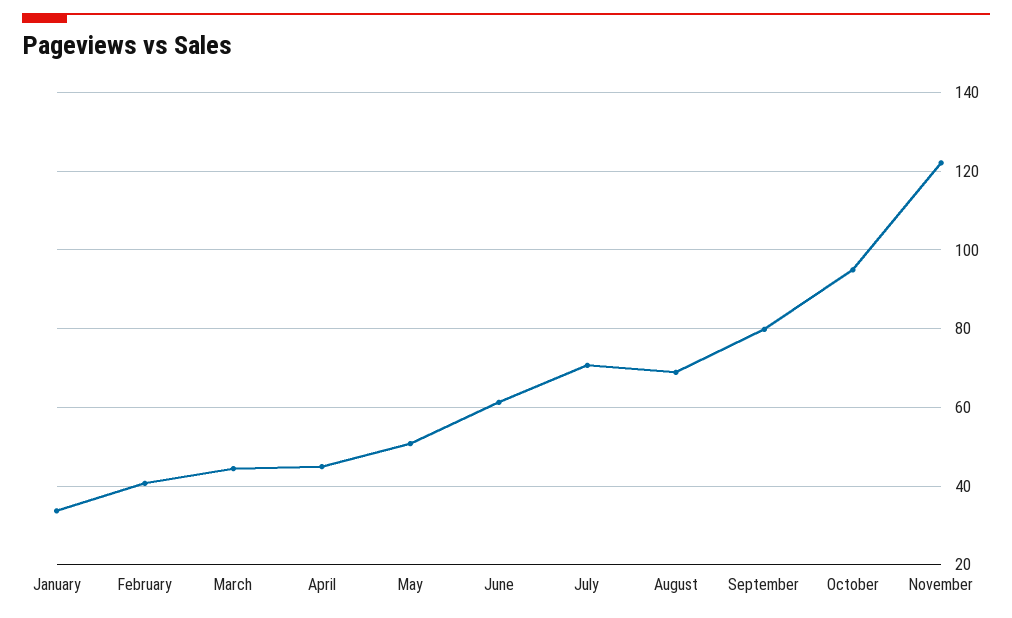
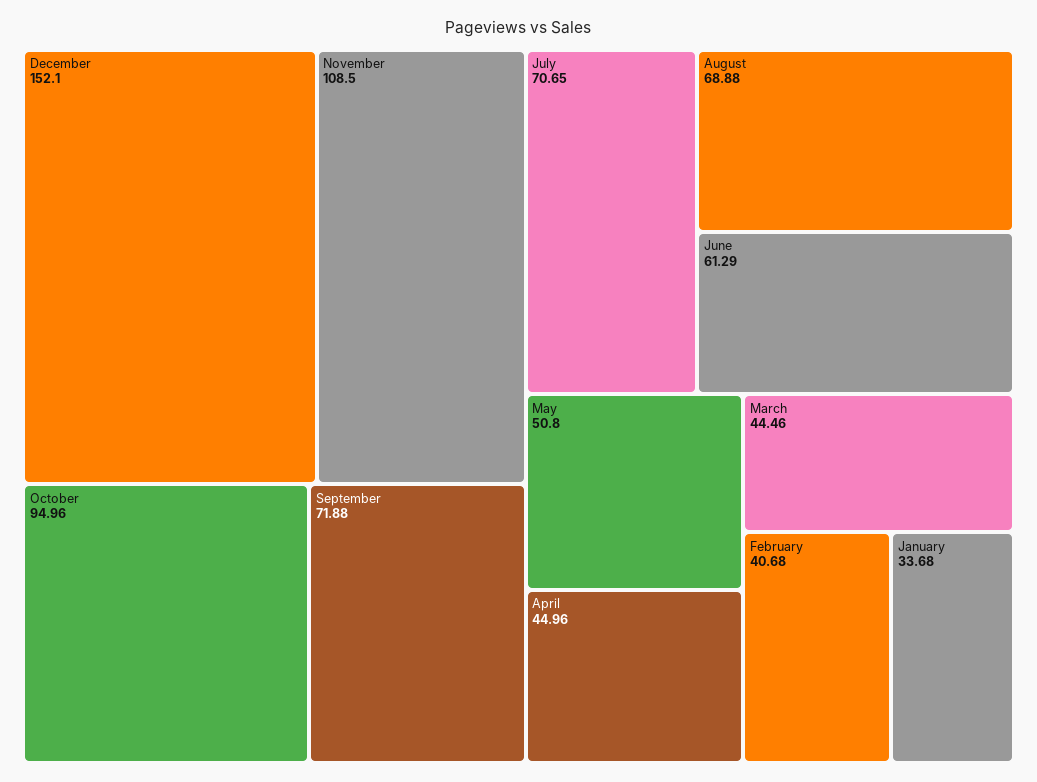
September: 80 -> 71.88
November: 122 -> 108.5
December: none -> 152.1

